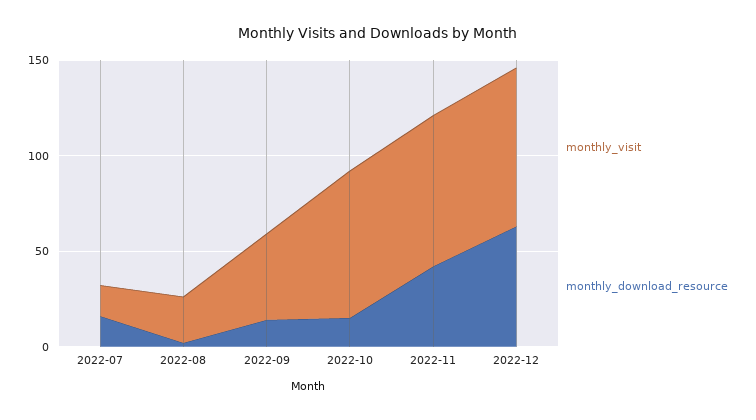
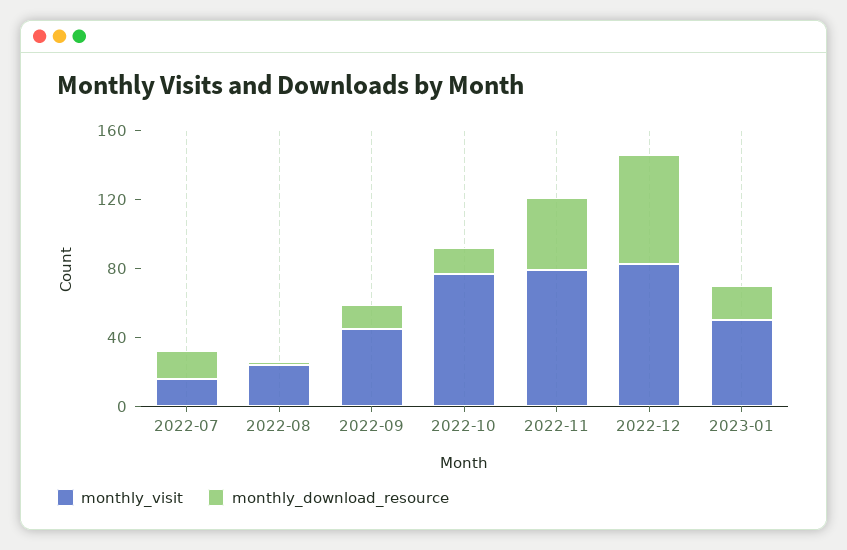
monthly_visit, 2023-01: none -> 50
monthly_download_resource, 2023-01: none -> 20

